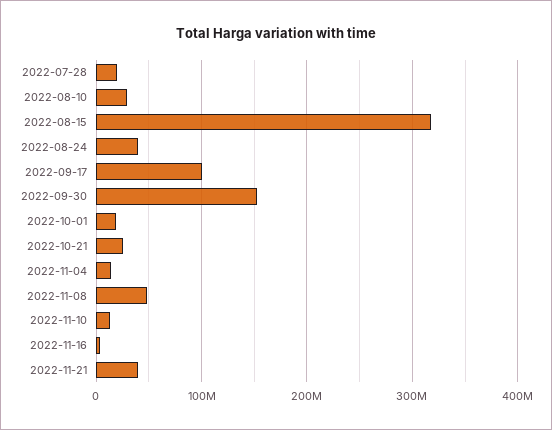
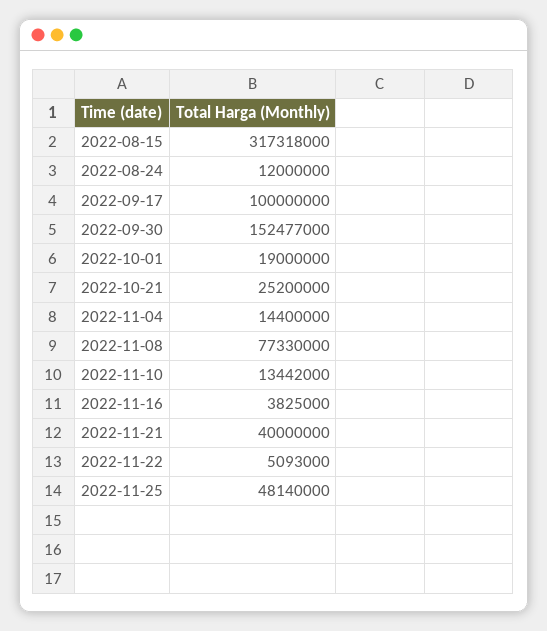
2022-07-28: 20000000 -> none
2022-08-10: 30000000 -> none
2022-08-24: 40000000 -> 12000000
2022-11-08: 50000000 -> 77330000
2022-11-22: none -> 5093000
2022-11-25: none -> 48140000

